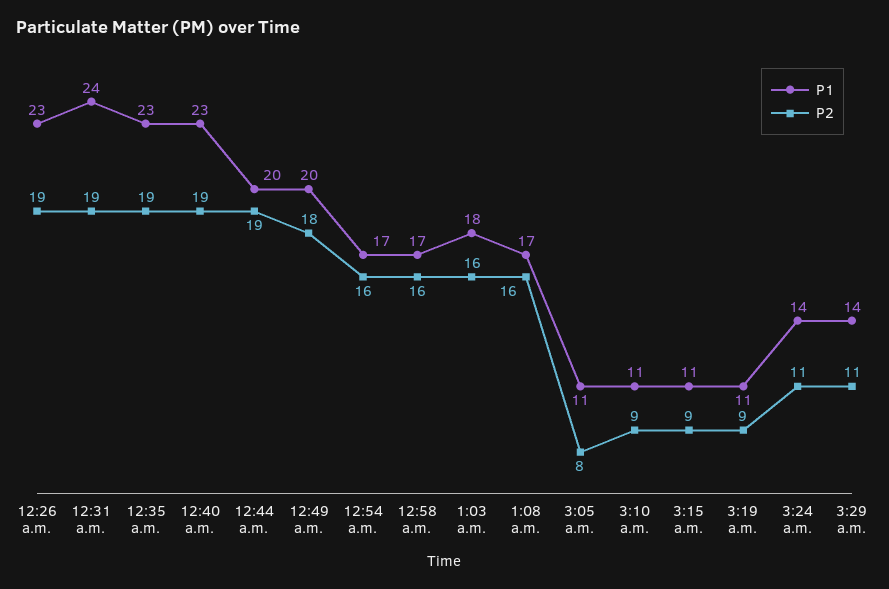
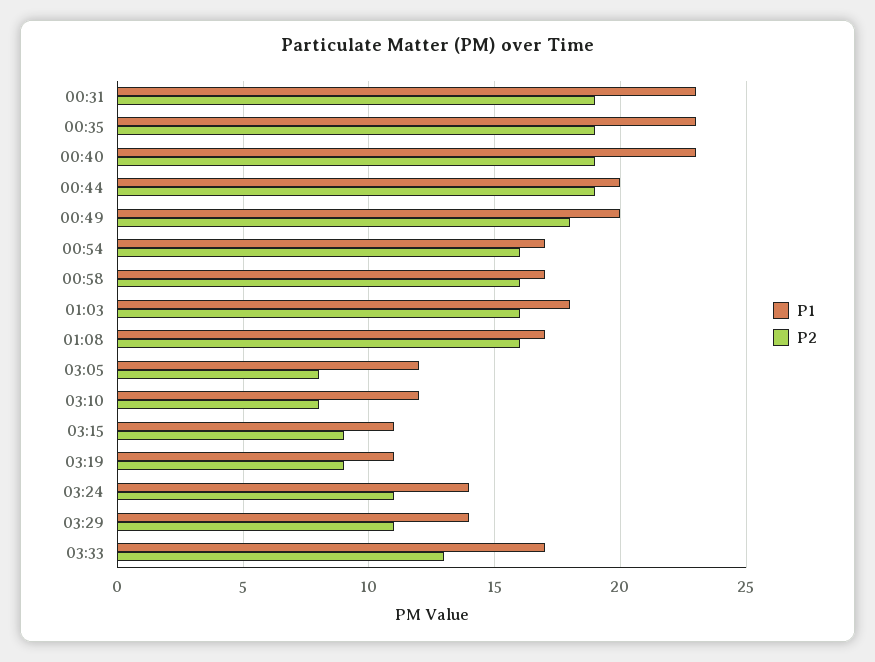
P1, 12:26 a.m.: 23 -> none
P2, 12:26 a.m.: 19 -> none
P1, 12:31 a.m.: 24 -> 23
P1, 3:05 a.m.: 11 -> 12
P1, 3:10 a.m.: 11 -> 12
P2, 3:10 a.m.: 9 -> 8
P1, 03:33: none -> 17
P2, 03:33: none -> 13

